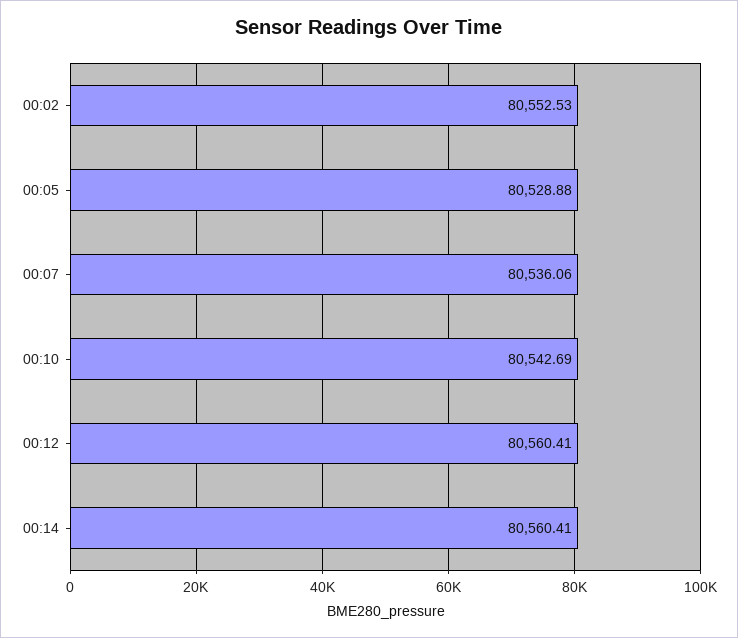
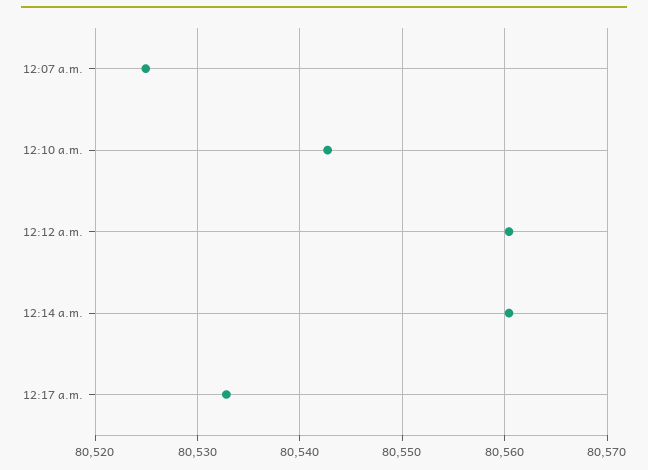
00:02: 80552.53 -> none
00:05: 80528.88 -> none
00:07: 80536.06 -> 80525
12:17 a.m.: none -> 80533

